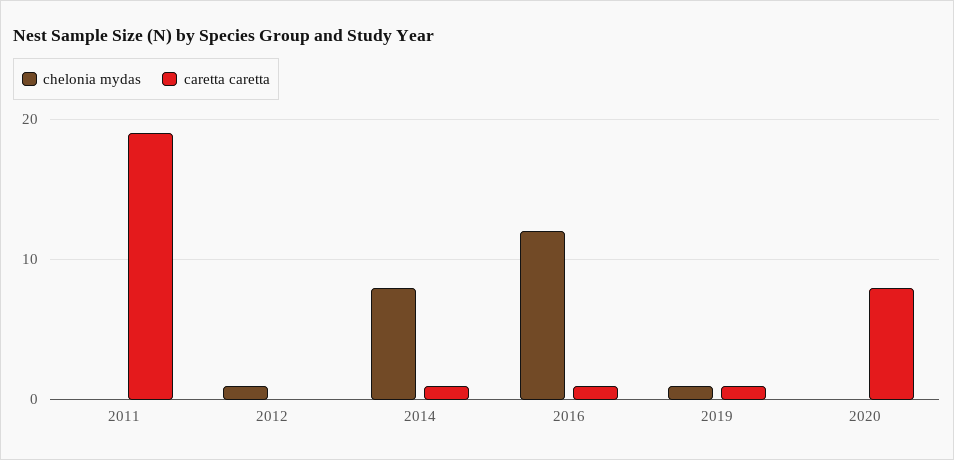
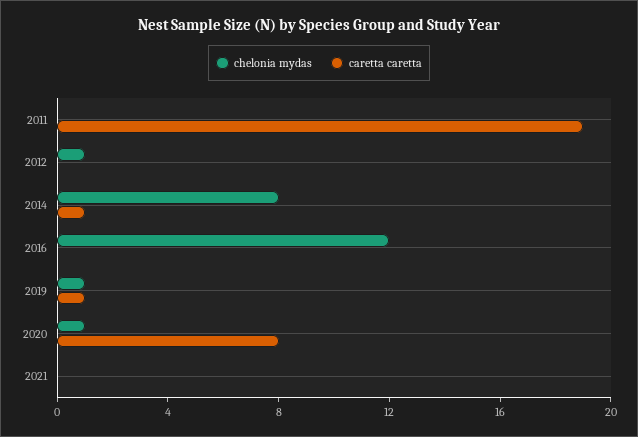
caretta caretta, 2016: 1 -> 0
chelonia mydas, 2020: 0 -> 1
chelonia mydas, 2021: none -> 0
caretta caretta, 2021: none -> 0

